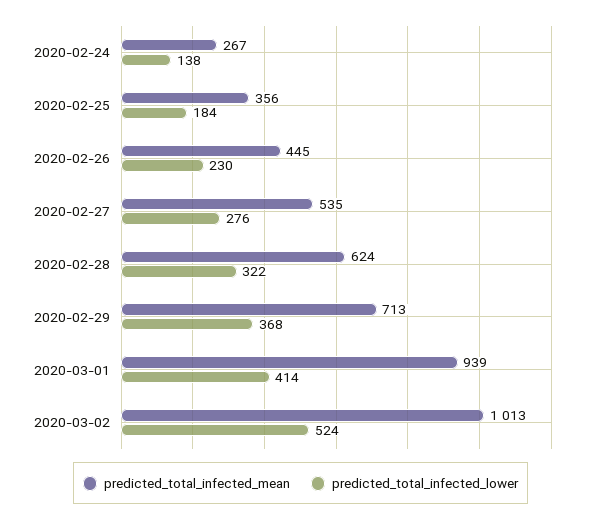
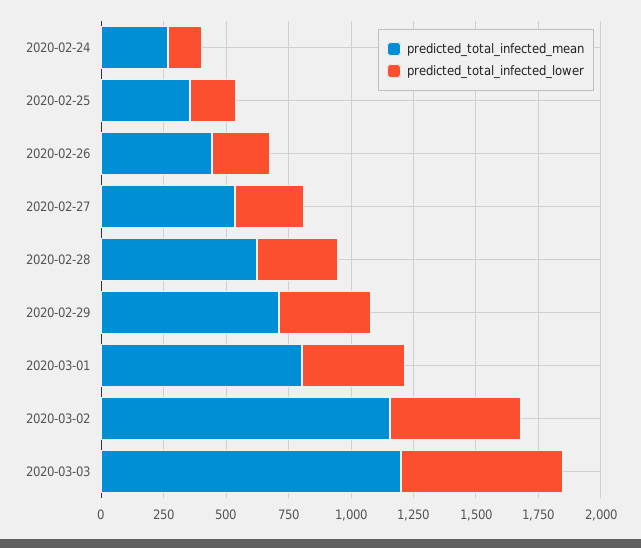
predicted_total_infected_mean, 2020-03-01: 939 -> 800
predicted_total_infected_mean, 2020-03-02: 1013 -> 1150
predicted_total_infected_mean, 2020-03-03: none -> 1200
predicted_total_infected_lower, 2020-03-03: none -> 650

